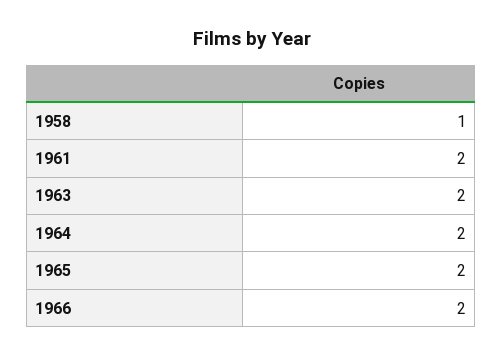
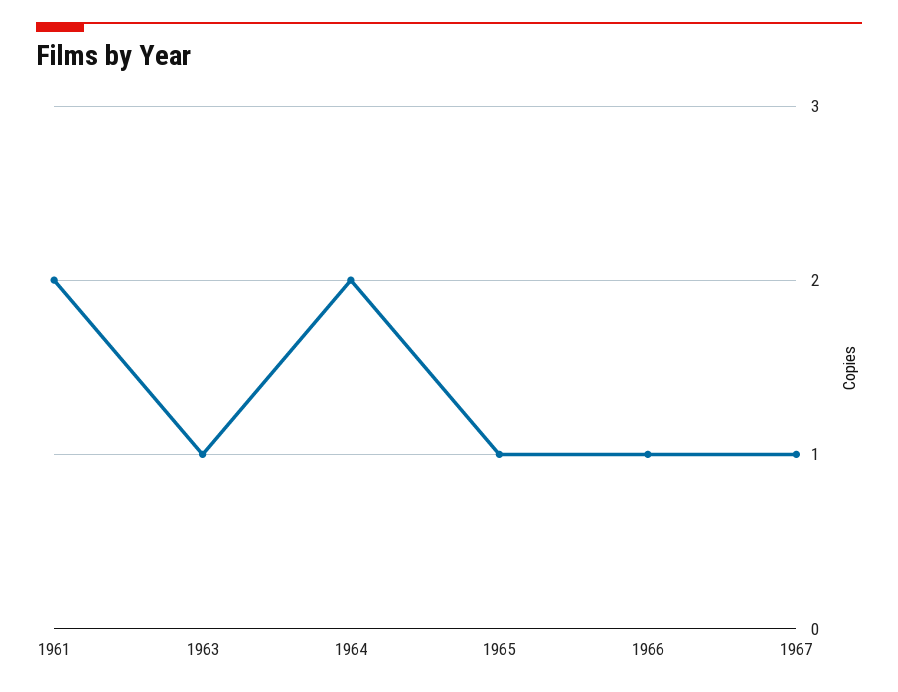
1958: 1 -> none
1963: 2 -> 1
1965: 2 -> 1
1966: 2 -> 1
1967: none -> 1

